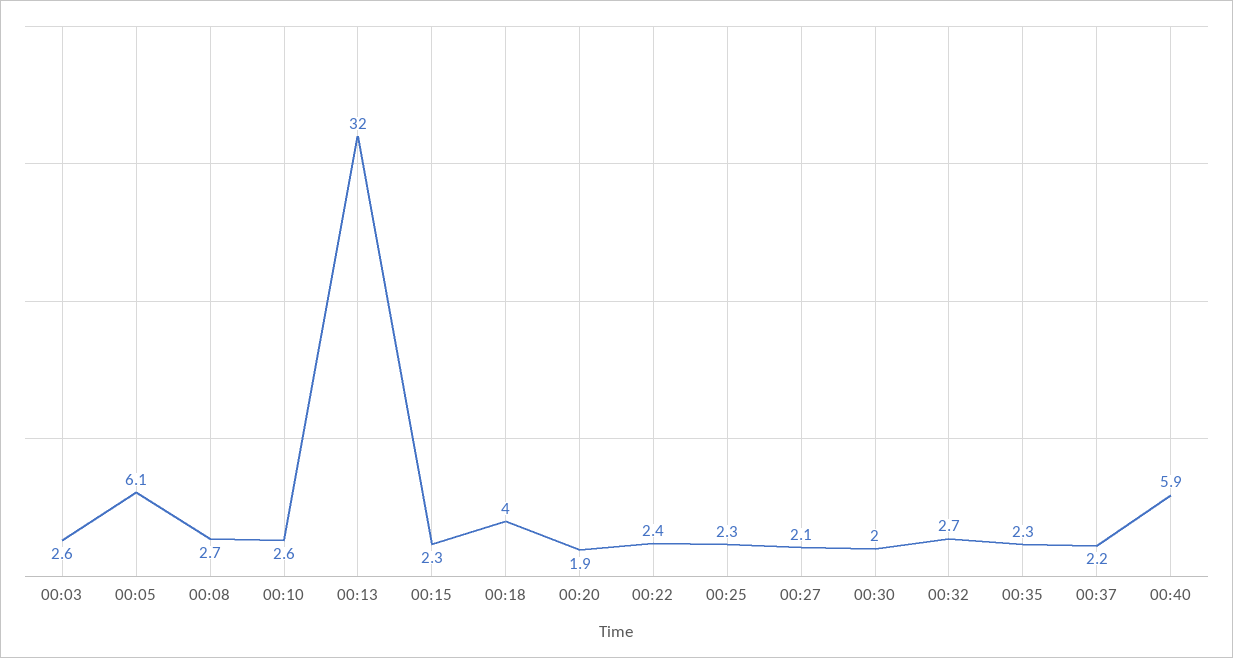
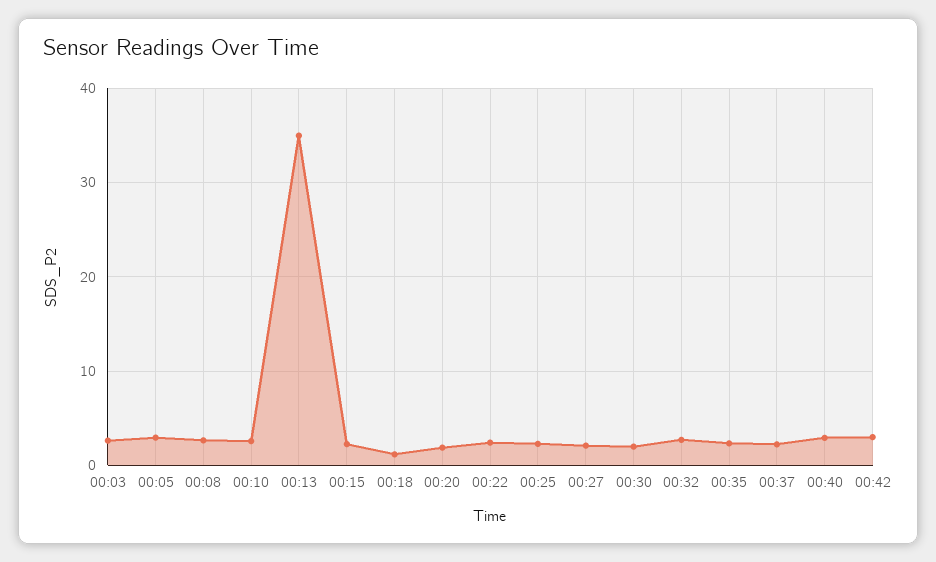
00:05: 6.1 -> 3
00:13: 32 -> 35
00:18: 4 -> 1
00:40: 5.9 -> 3
00:42: none -> 3

